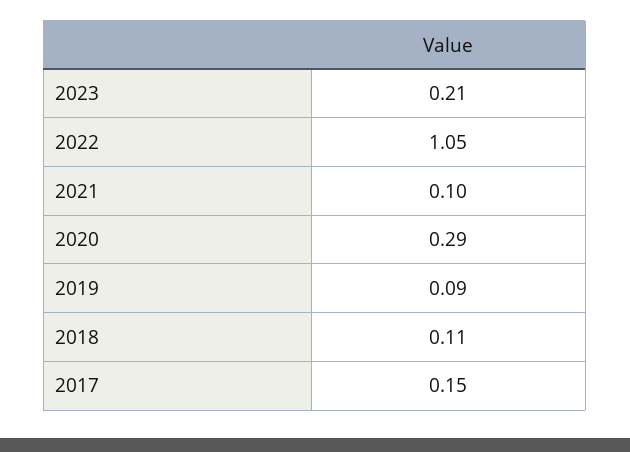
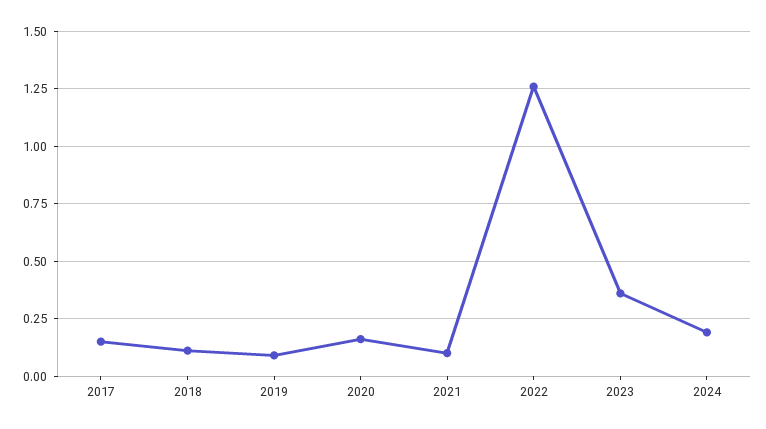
2023: 0.21 -> 0.35
2022: 1.05 -> 1.25
2020: 0.29 -> 0.15
2024: none -> 0.2

